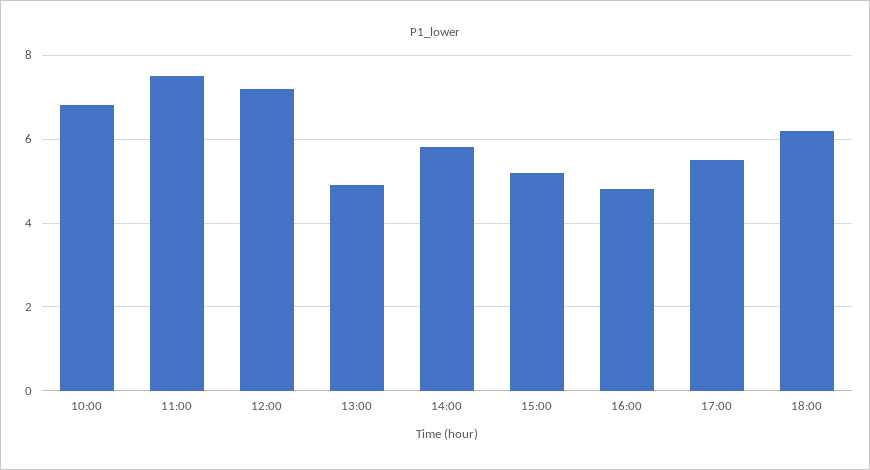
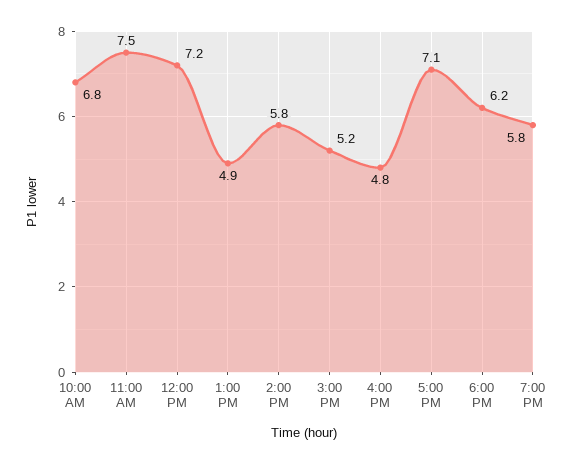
17:00: 5.5 -> 7.1
7:00 PM: none -> 5.8

